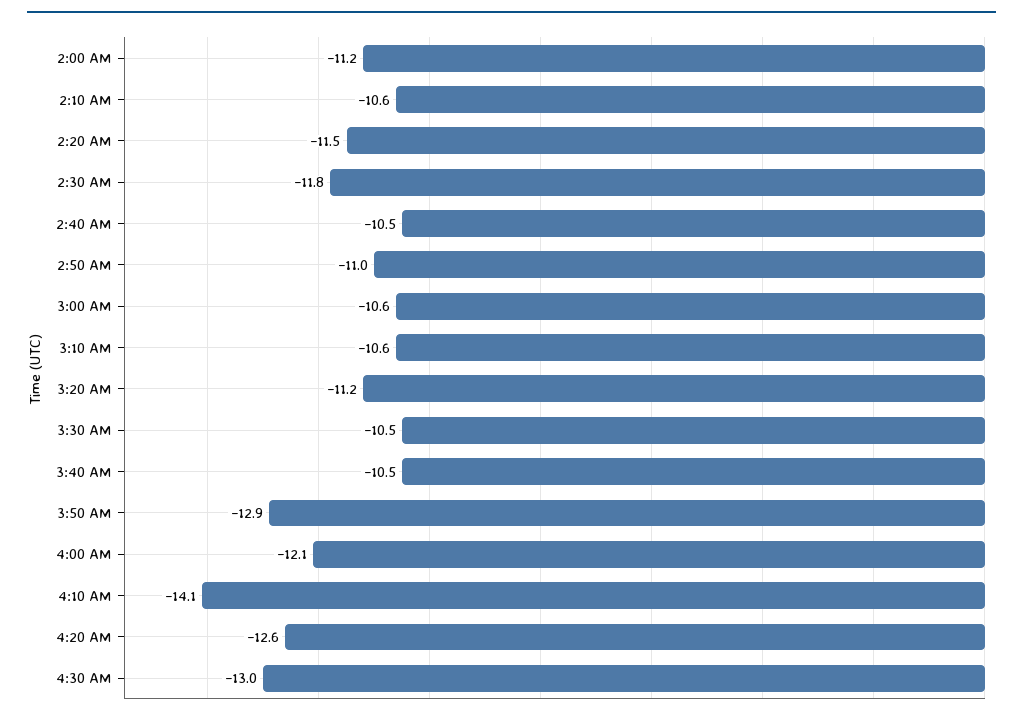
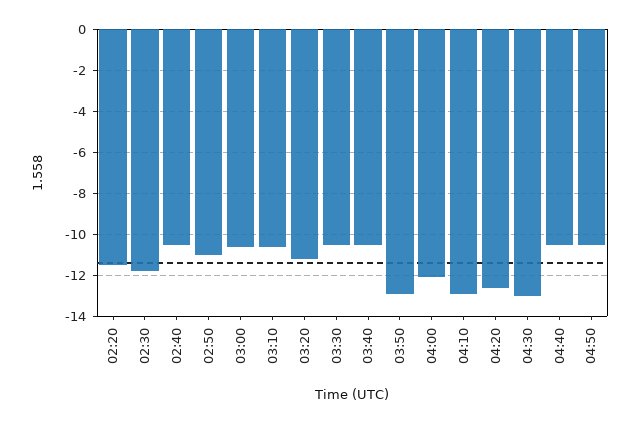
2:00 AM: -11.2 -> none
2:10 AM: -10.6 -> none
4:10 AM: -14.1 -> -13
04:40: none -> -10.5
04:50: none -> -10.5

